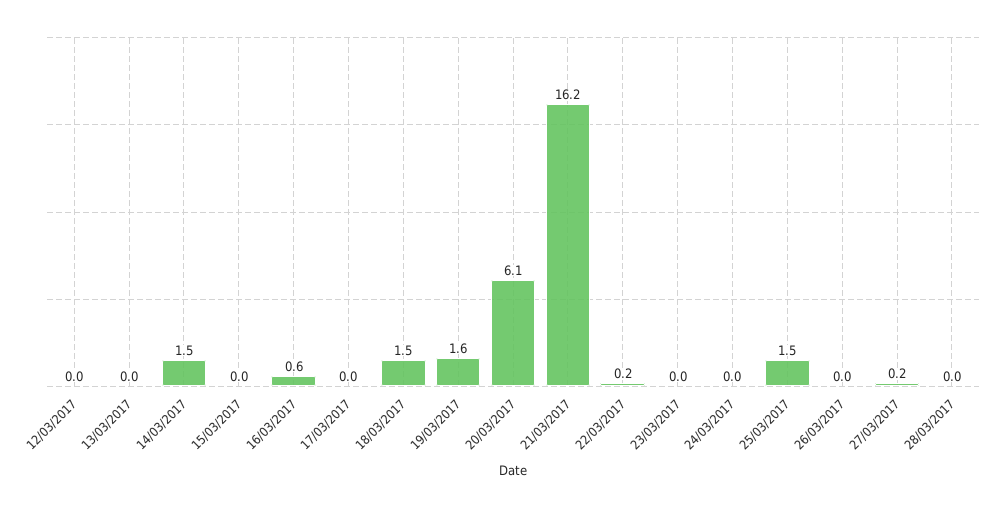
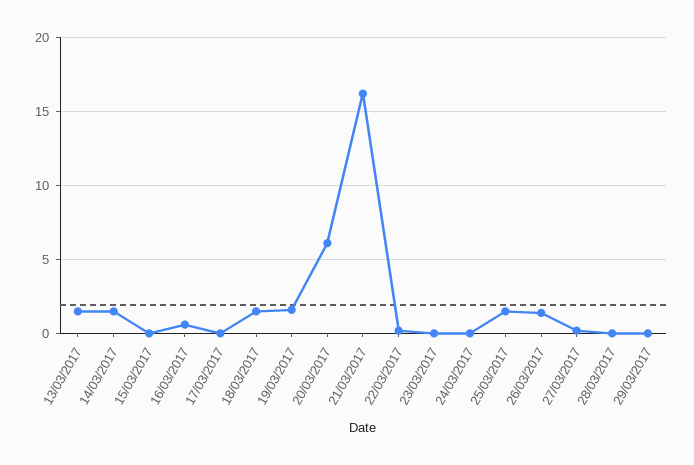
12/03/2017: 0 -> none
13/03/2017: 0 -> 1.5
26/03/2017: 0 -> 1.5
29/03/2017: none -> 0

